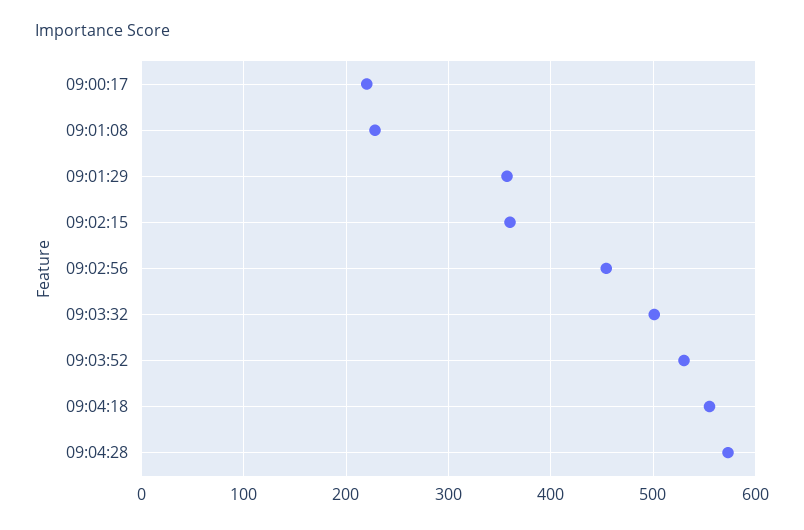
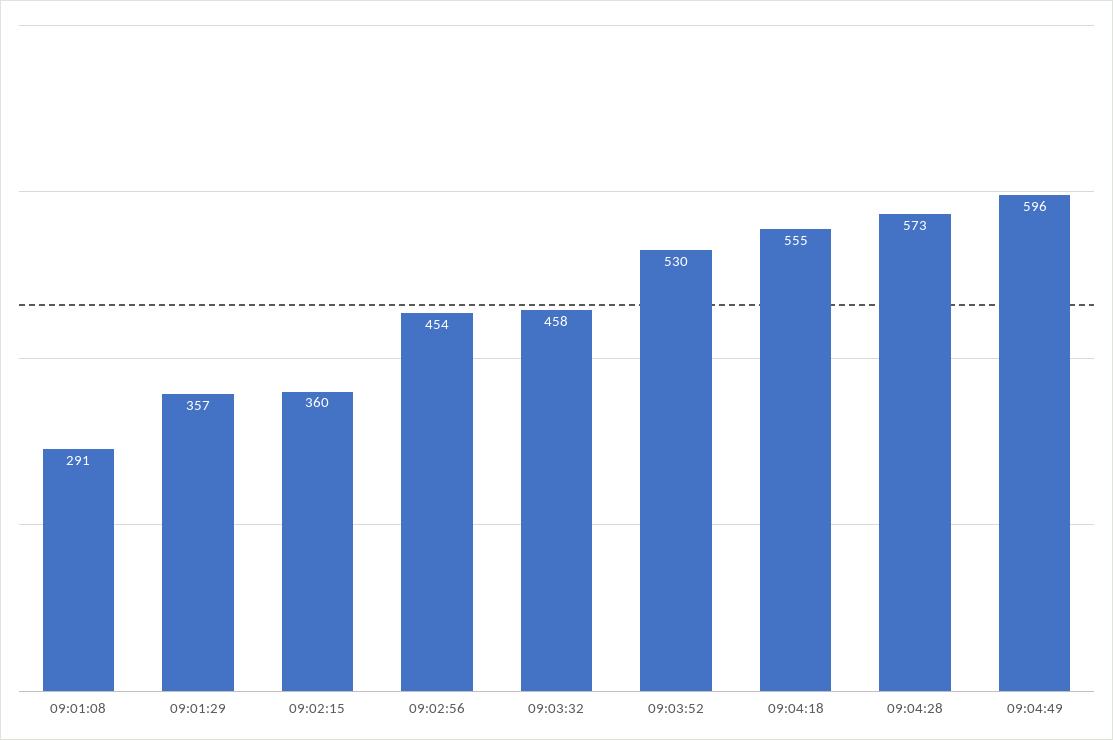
09:00:17: 220 -> none
09:01:08: 230 -> 291
09:03:32: 500 -> 458
09:04:49: none -> 596

